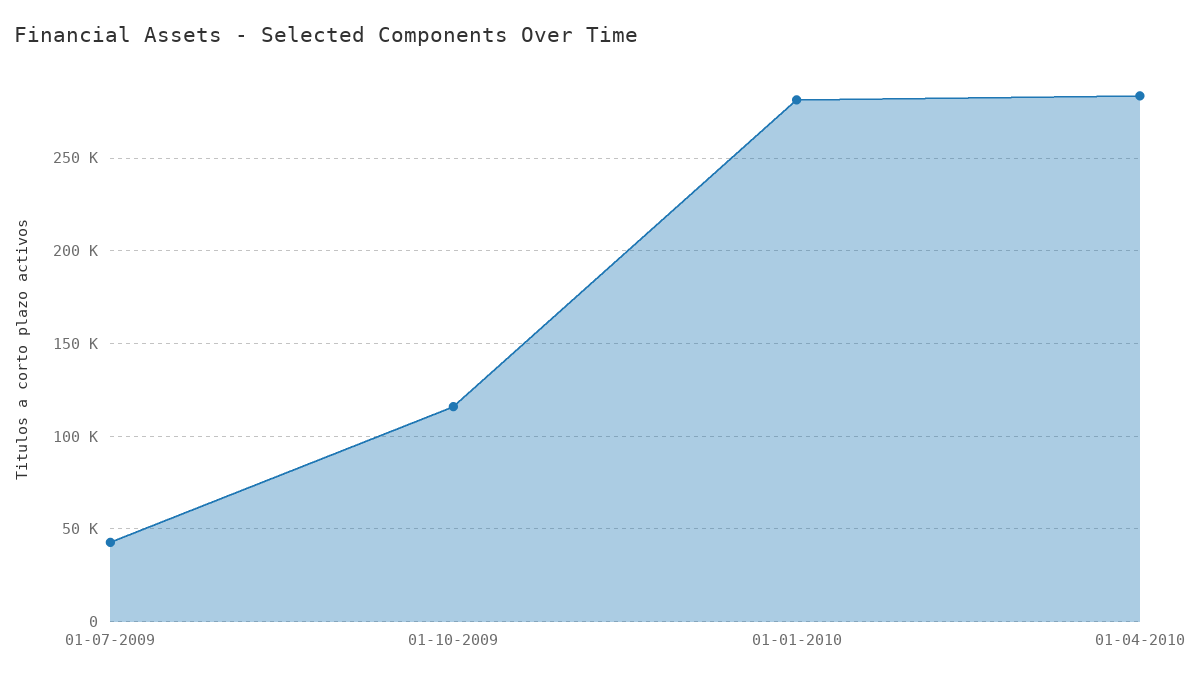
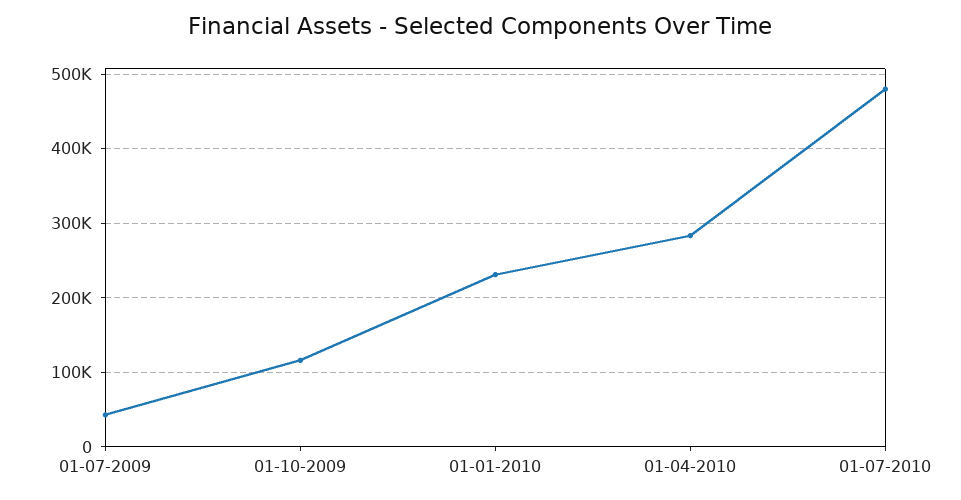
01-01-2010: 280000 -> 230000
01-07-2010: none -> 480000

